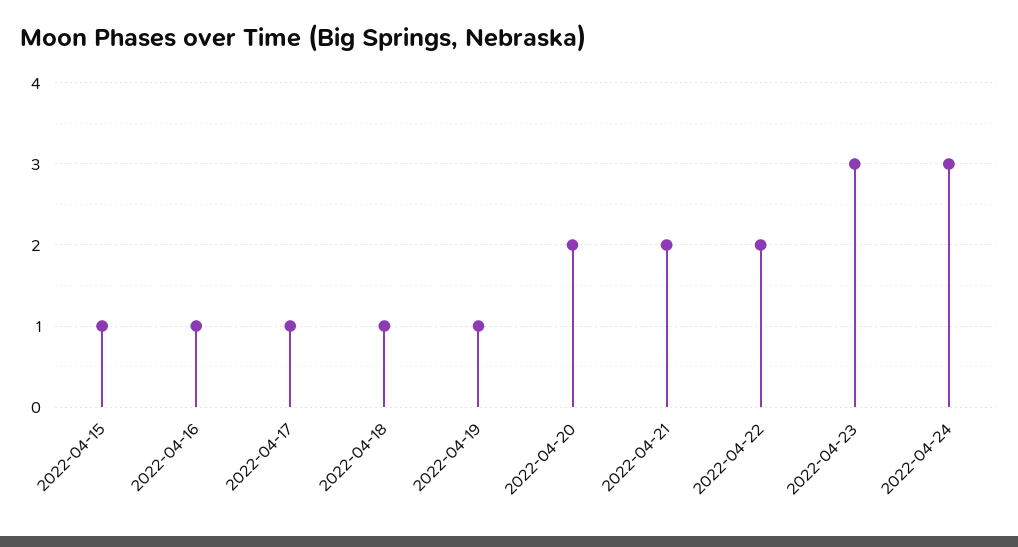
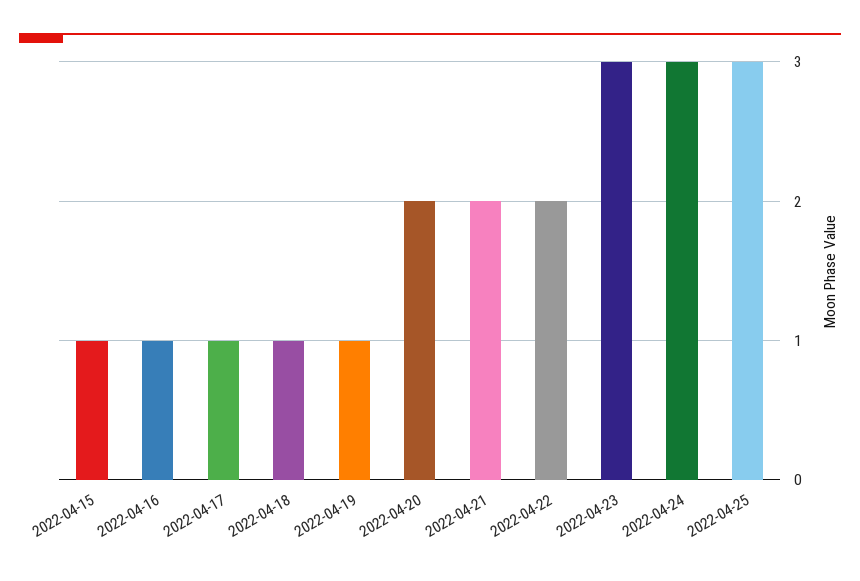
2022-04-25: none -> 3

